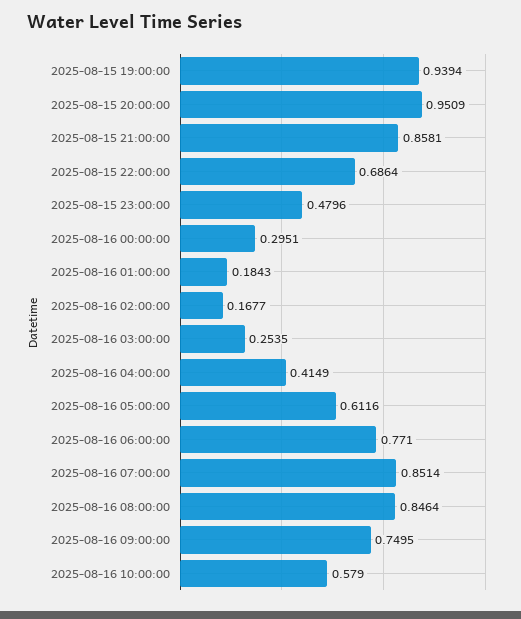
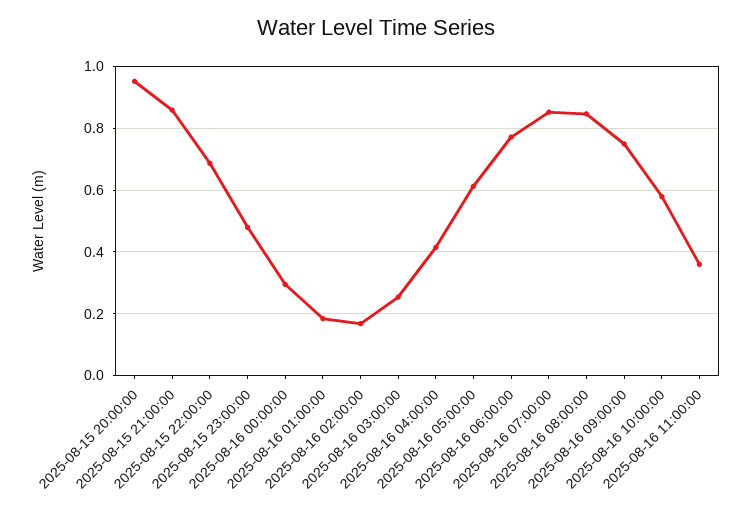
2025-08-15 19:00:00: 0.9394 -> none
2025-08-16 11:00:00: none -> 0.36

